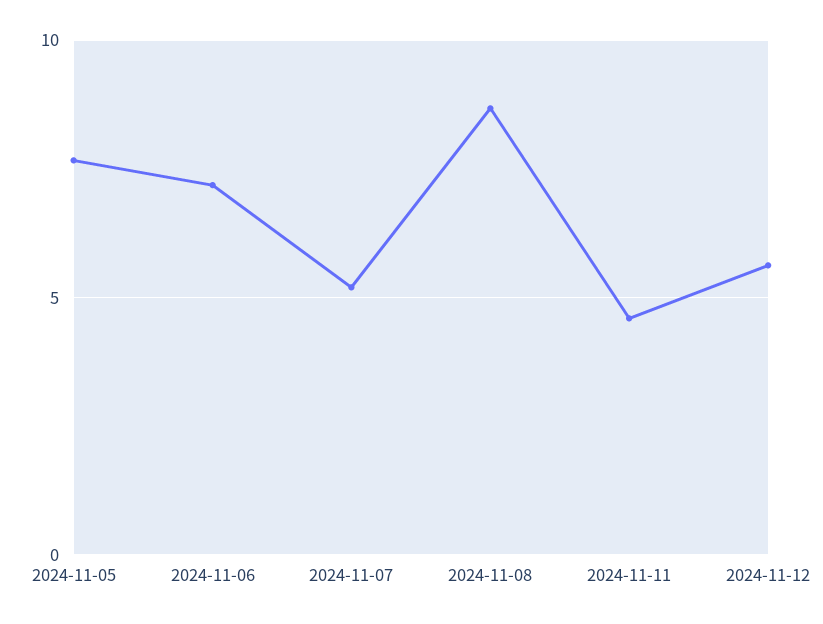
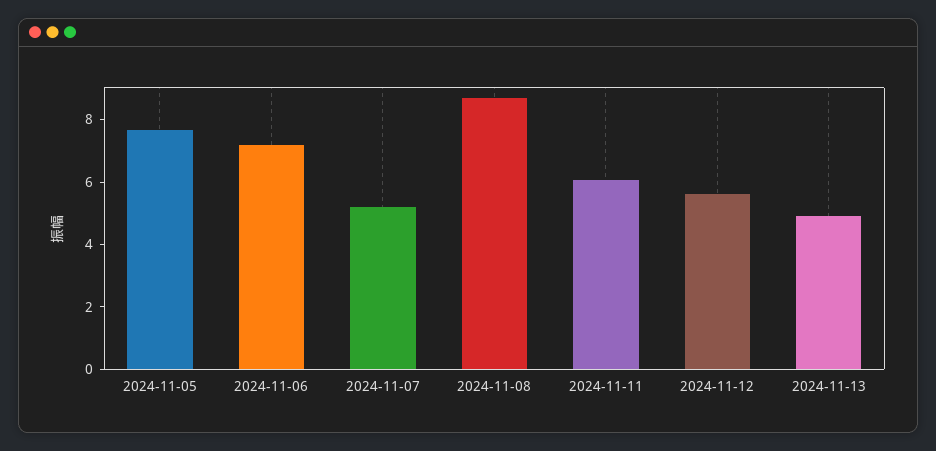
2024-11-11: 4.5 -> 6
2024-11-13: none -> 5

